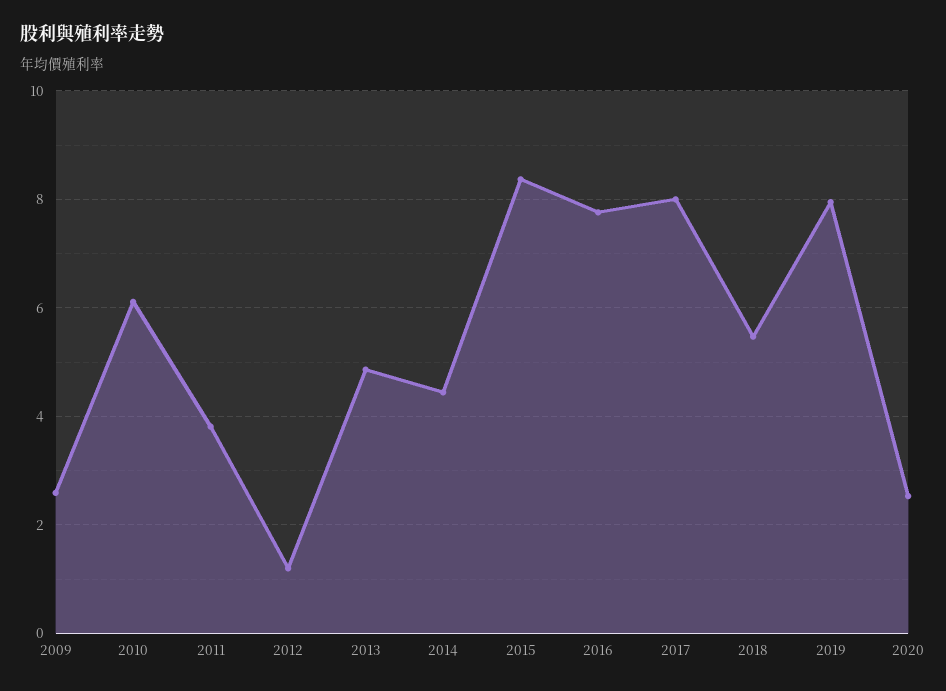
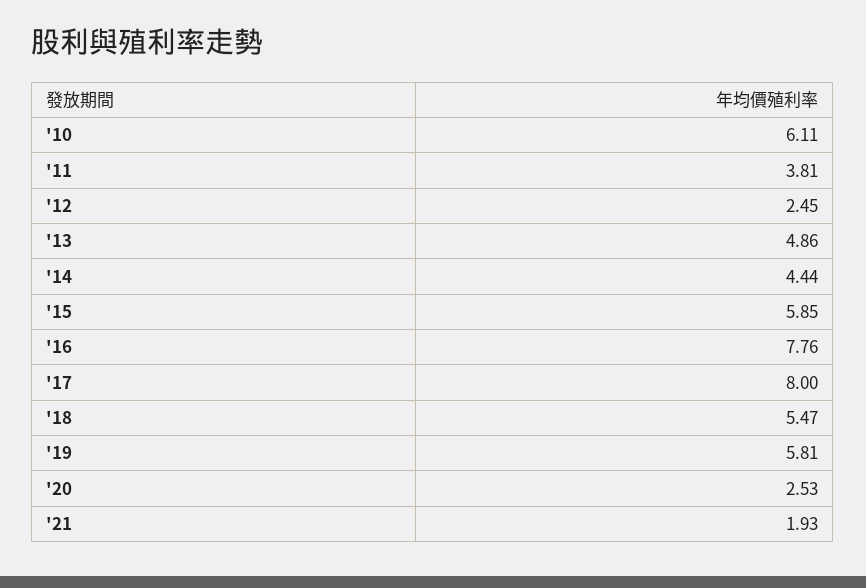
2009: 2.6 -> none
2012: 1.2 -> 2.45
2015: 8.4 -> 5.85
2019: 8 -> 5.81
'21: none -> 1.93

